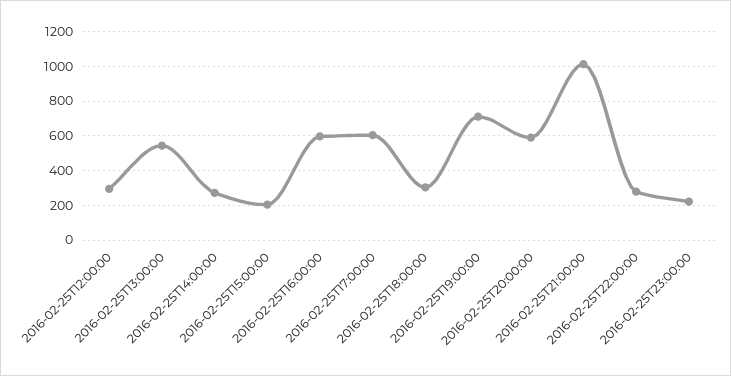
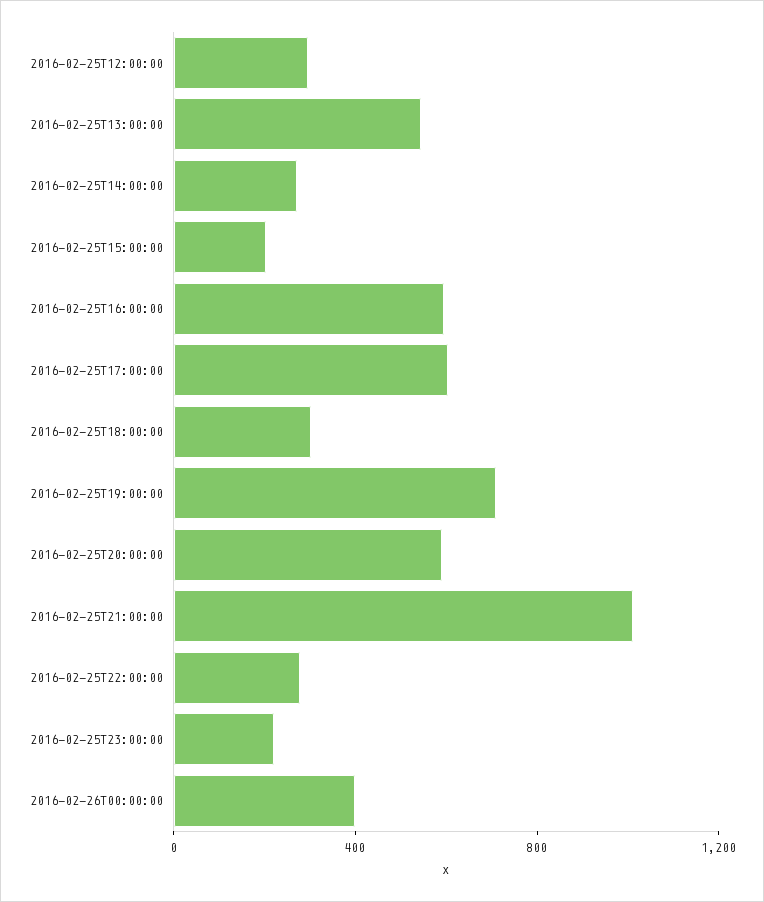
2016-02-26T00:00:00: none -> 400

